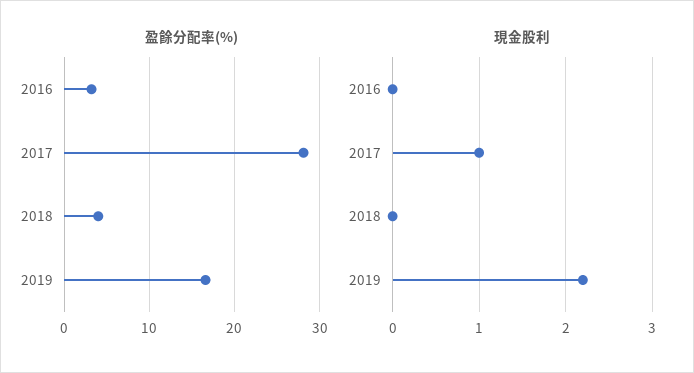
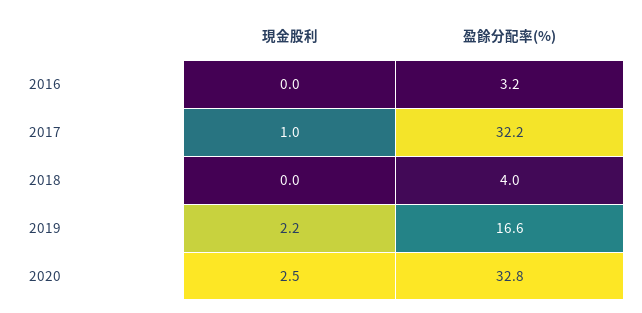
盈餘分配率(%), 2017: 28 -> 32.2
現金股利, 2020: none -> 2.5
盈餘分配率(%), 2020: none -> 32.8

